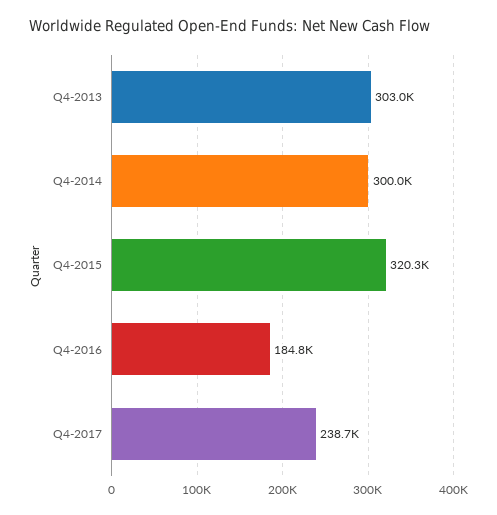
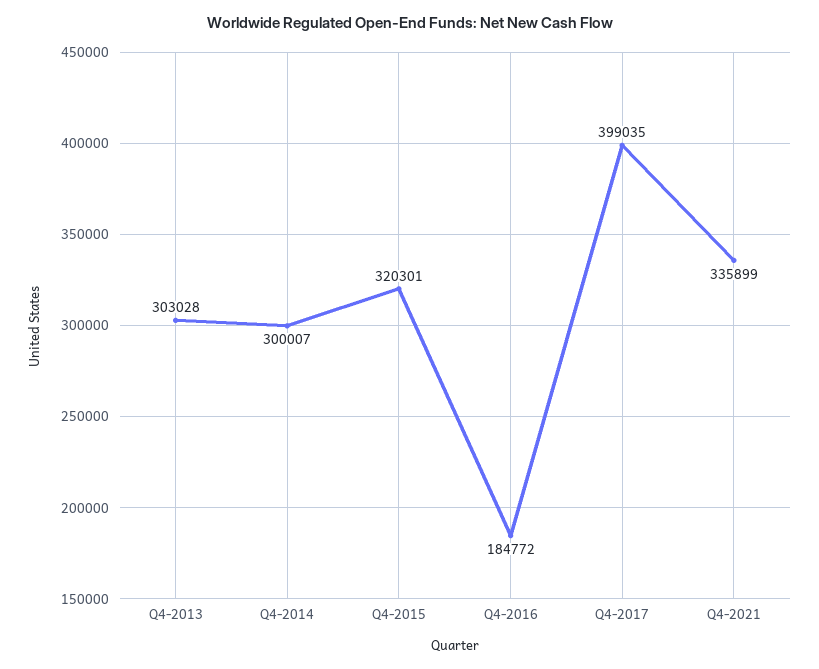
Q4-2017: 238700 -> 399035
Q4-2021: none -> 335899

